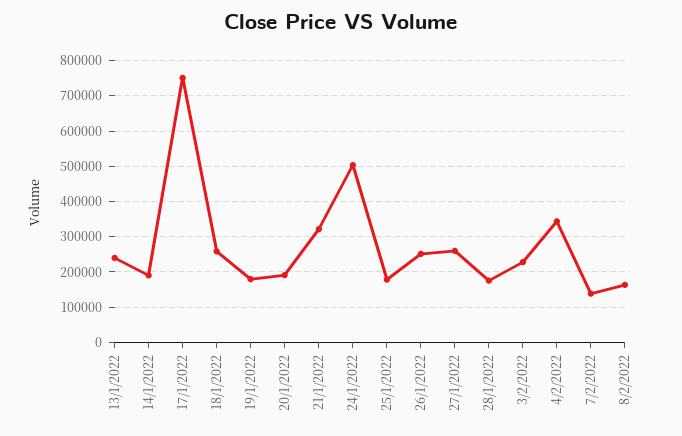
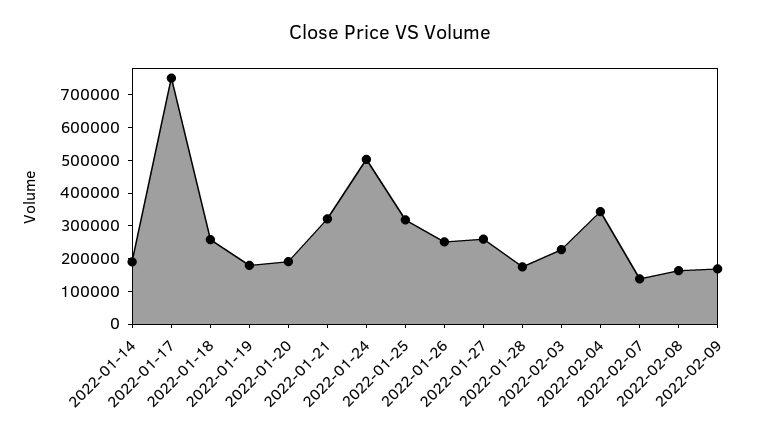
13/1/2022: 240000 -> none
25/1/2022: 180000 -> 325000
2022-02-09: none -> 175000

